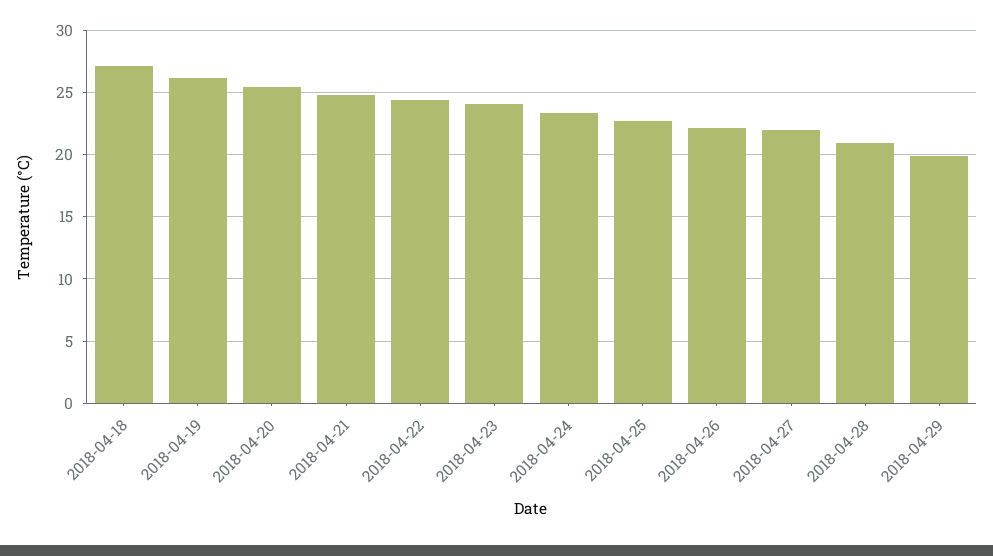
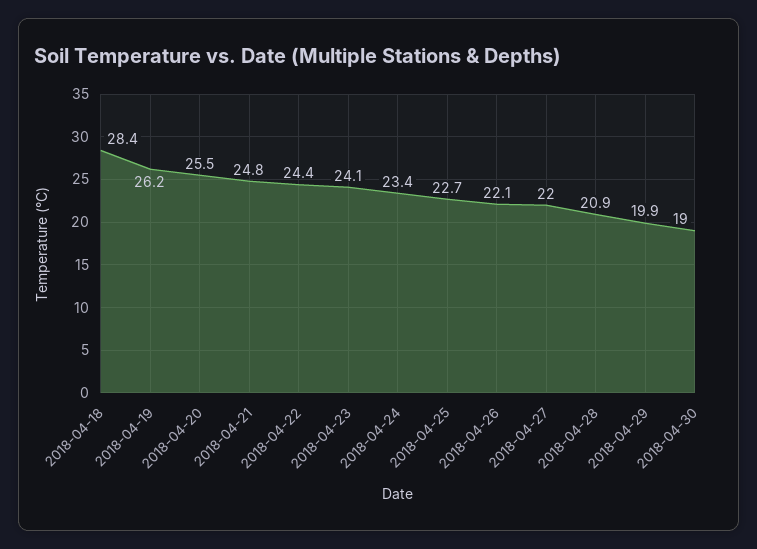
2018-04-18: 27 -> 28.4
2018-04-30: none -> 19

